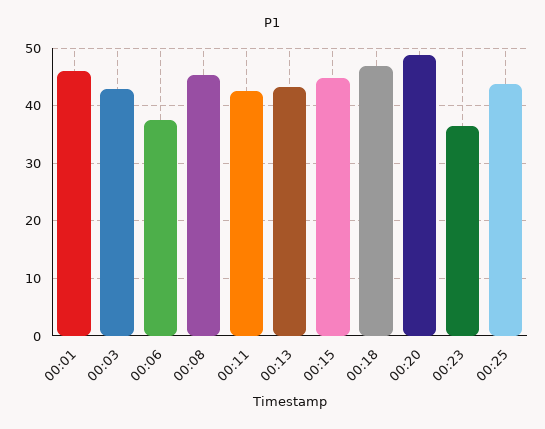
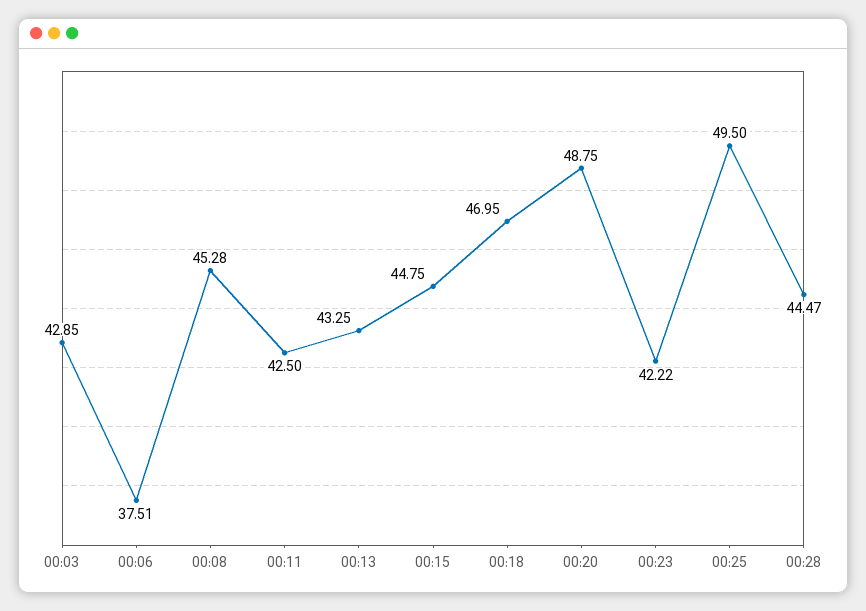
00:01: 46 -> none
00:23: 36 -> 42.22
00:25: 44 -> 49.5
00:28: none -> 44.47

